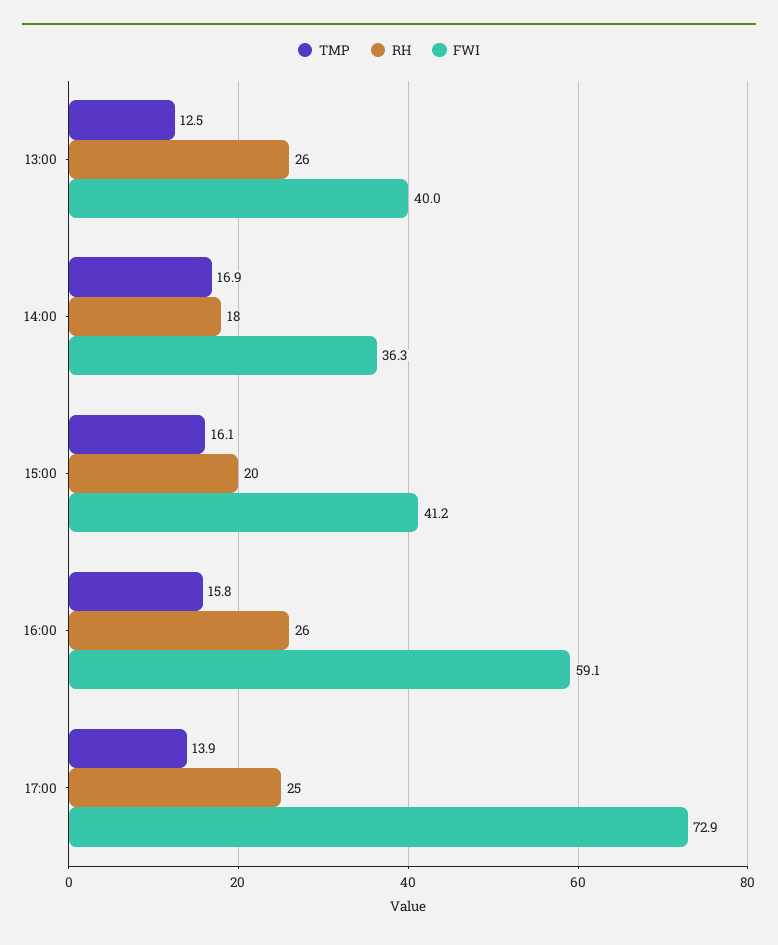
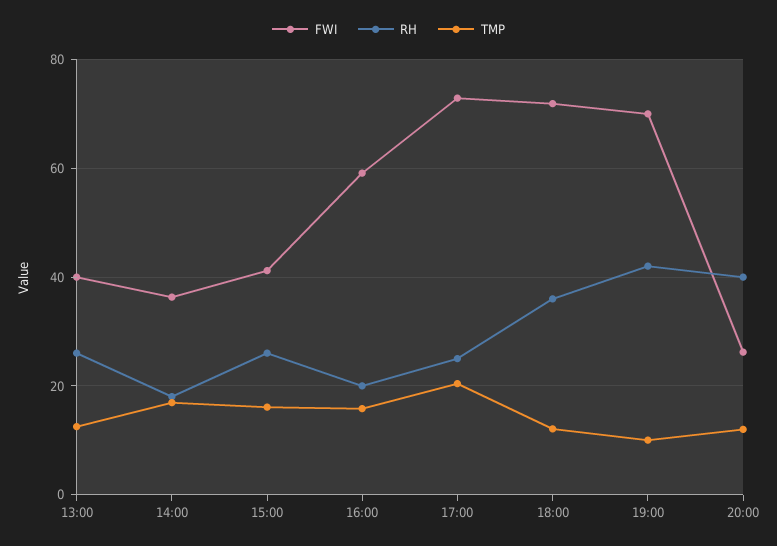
RH, 15:00: 20 -> 26
RH, 16:00: 26 -> 20
TMP, 17:00: 13.9 -> 20
FWI, 18:00: none -> 72
RH, 18:00: none -> 36
TMP, 18:00: none -> 12
FWI, 19:00: none -> 70
RH, 19:00: none -> 42
TMP, 19:00: none -> 10
FWI, 20:00: none -> 26
RH, 20:00: none -> 40
TMP, 20:00: none -> 12

